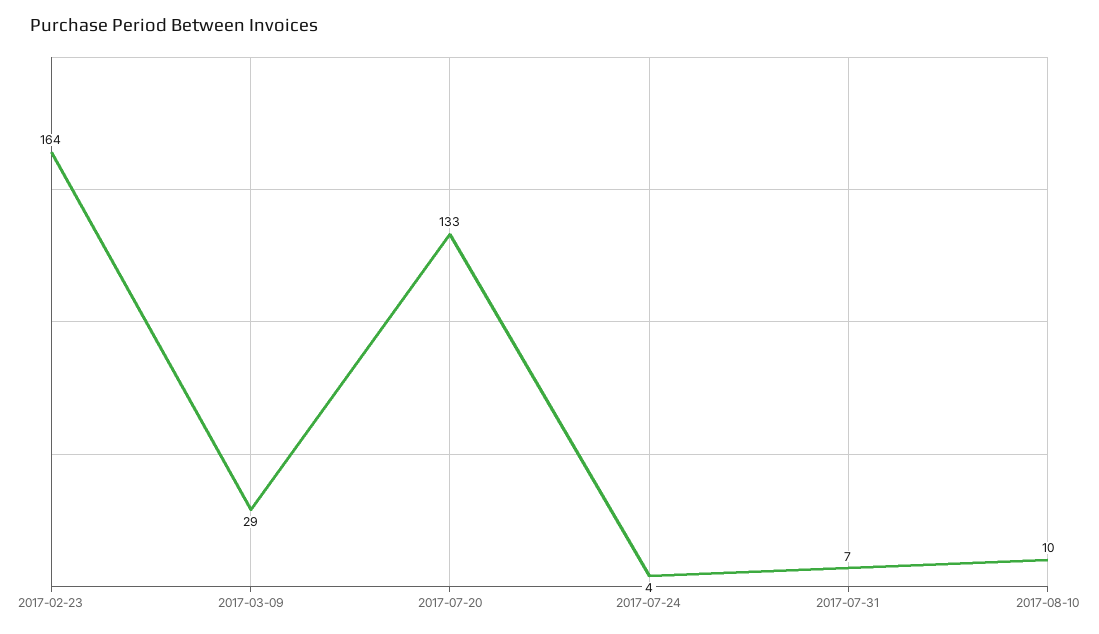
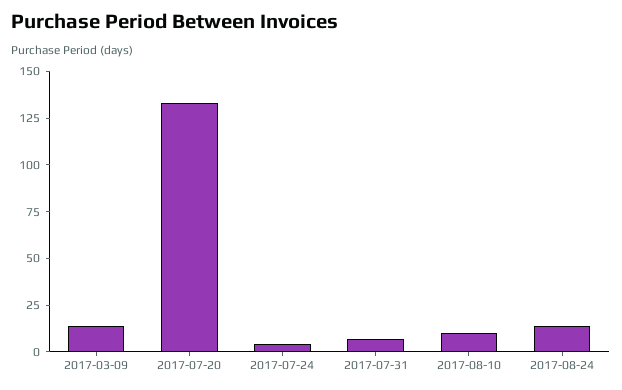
2017-02-23: 164 -> none
2017-03-09: 29 -> 15
2017-08-24: none -> 15

